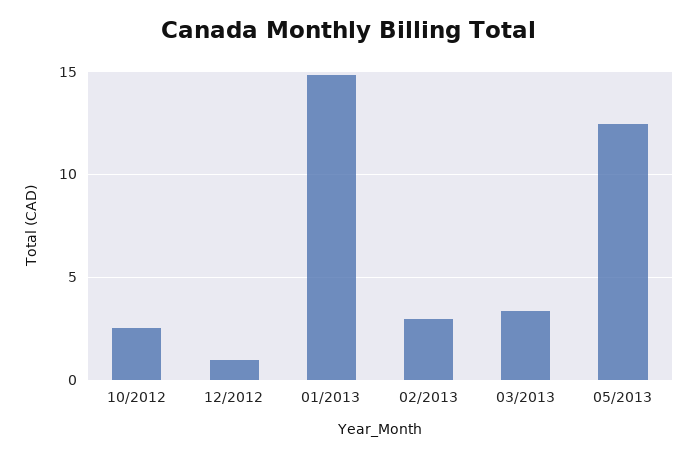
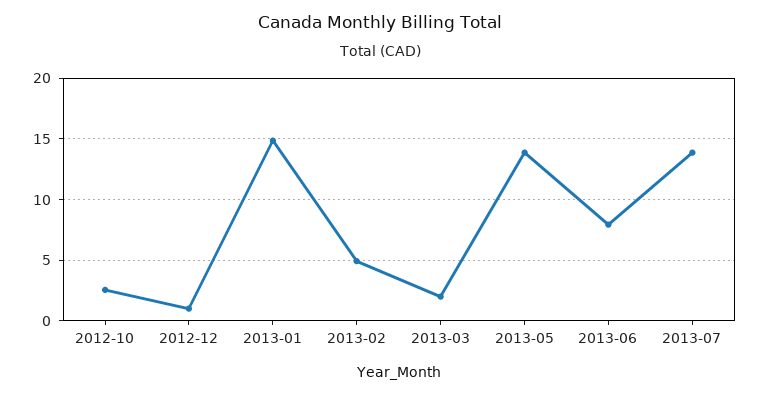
02/2013: 3 -> 5
03/2013: 3.5 -> 2
05/2013: 12.5 -> 14
2013-06: none -> 8
2013-07: none -> 14

